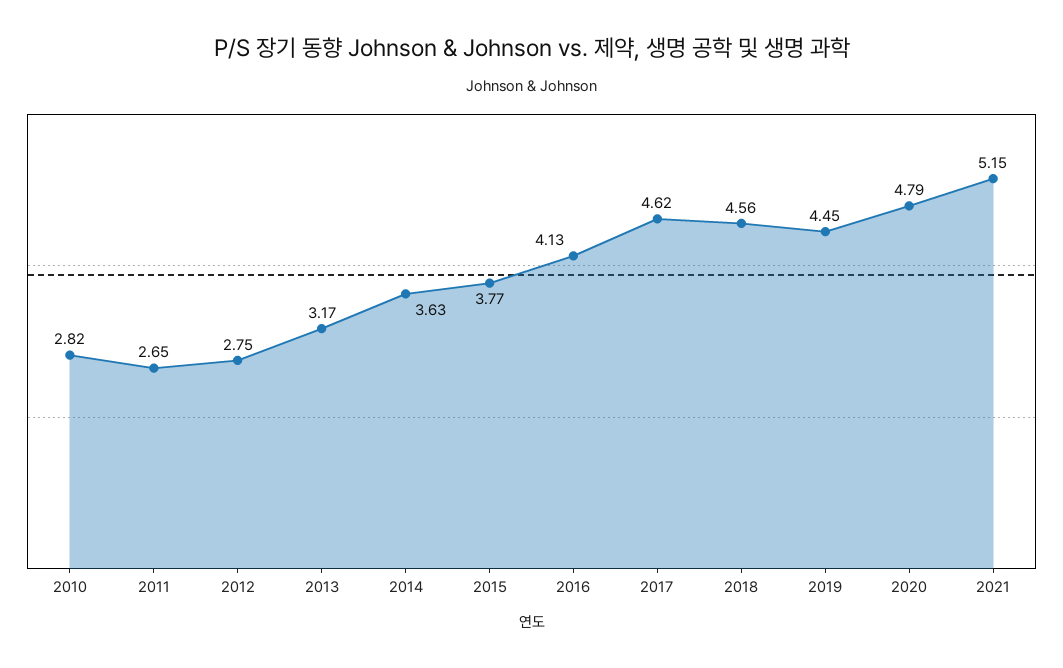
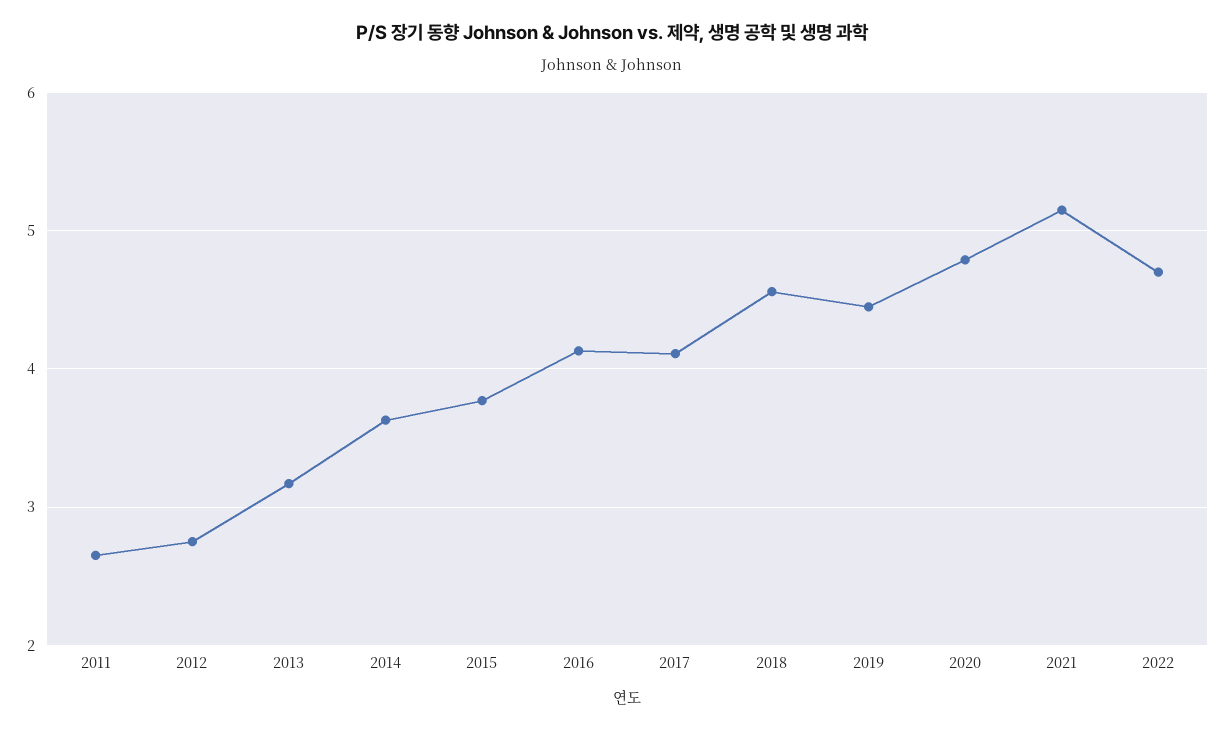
2010: 2.82 -> none
2017: 4.62 -> 4.1
2022: none -> 4.7

